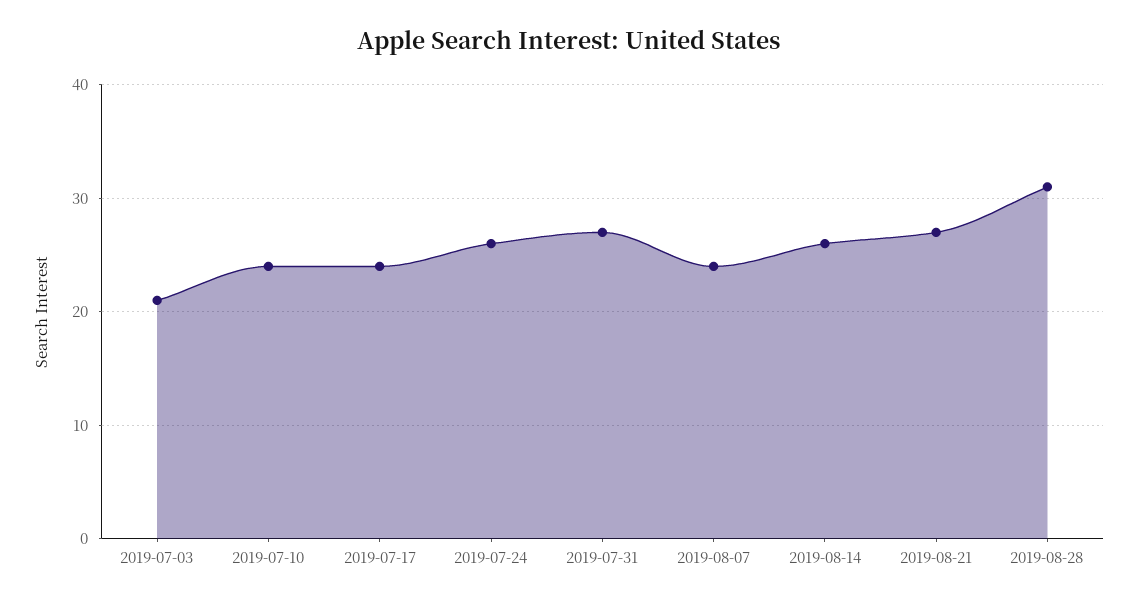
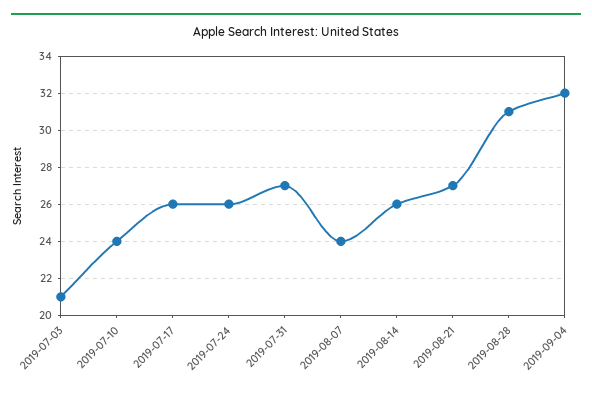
2019-07-17: 24 -> 26
2019-09-04: none -> 32

